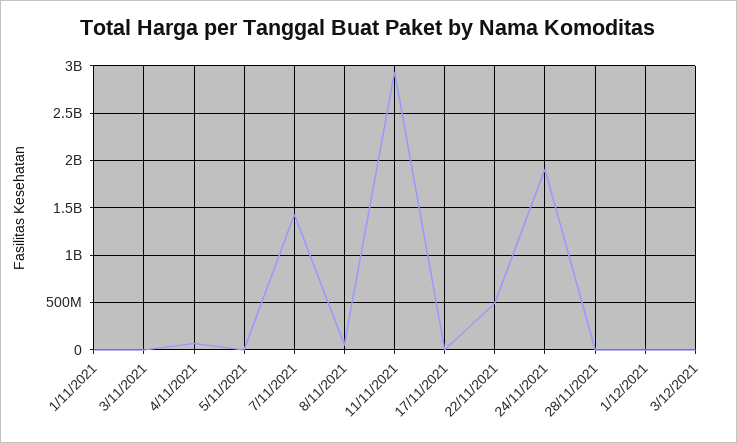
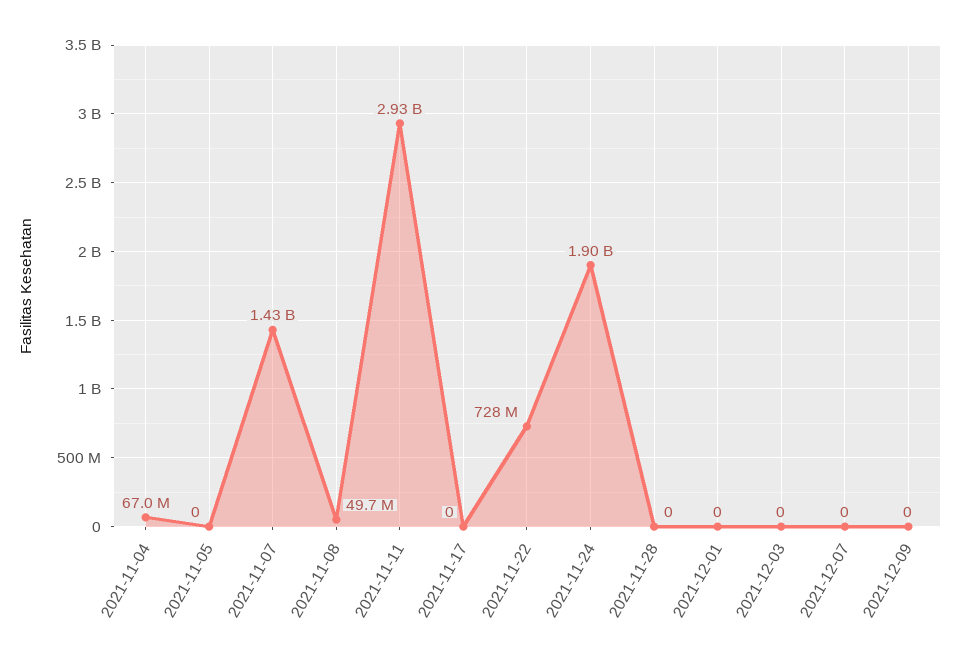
1/11/2021: 0 -> none
3/11/2021: 0 -> none
22/11/2021: 500000000 -> 728000000
2021-12-07: none -> 0
2021-12-09: none -> 0

